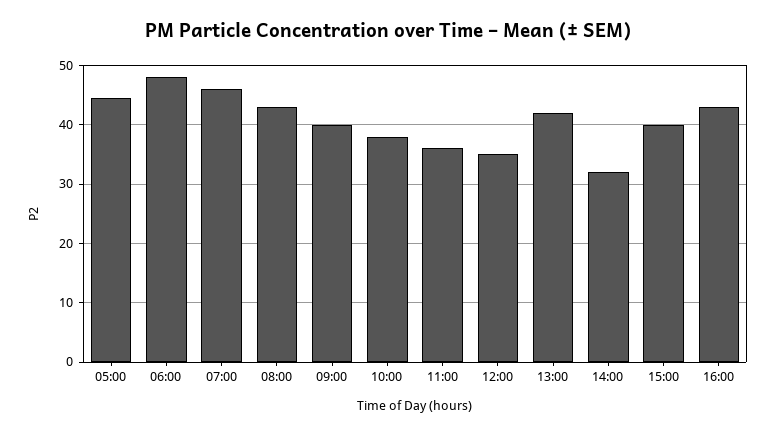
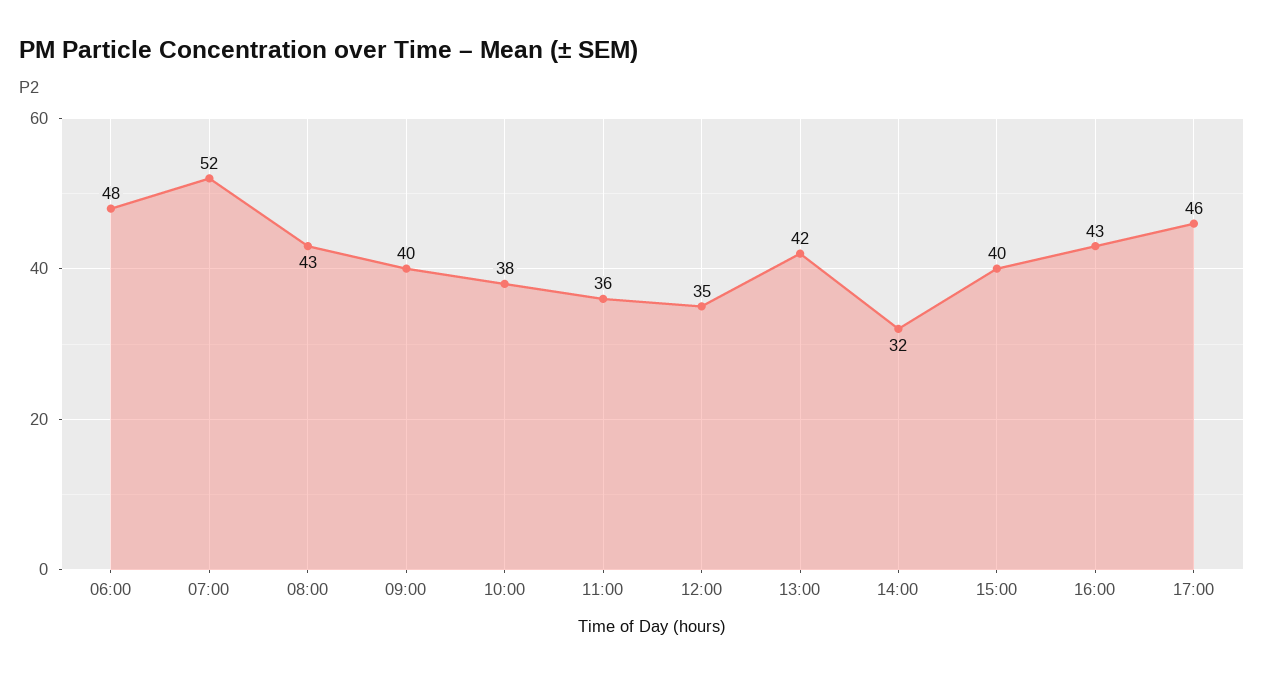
05:00: 44 -> none
07:00: 46 -> 52
17:00: none -> 46

